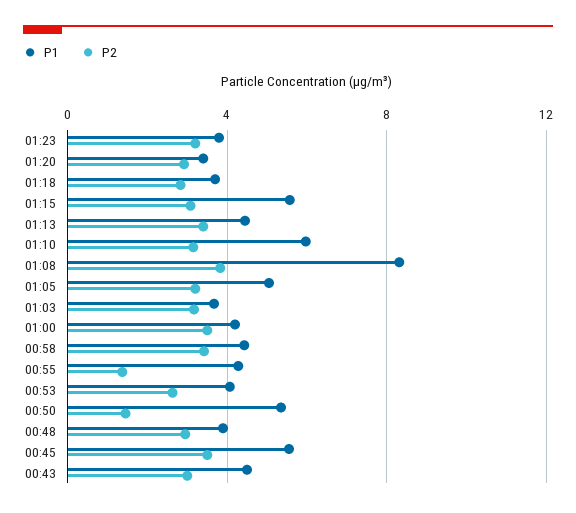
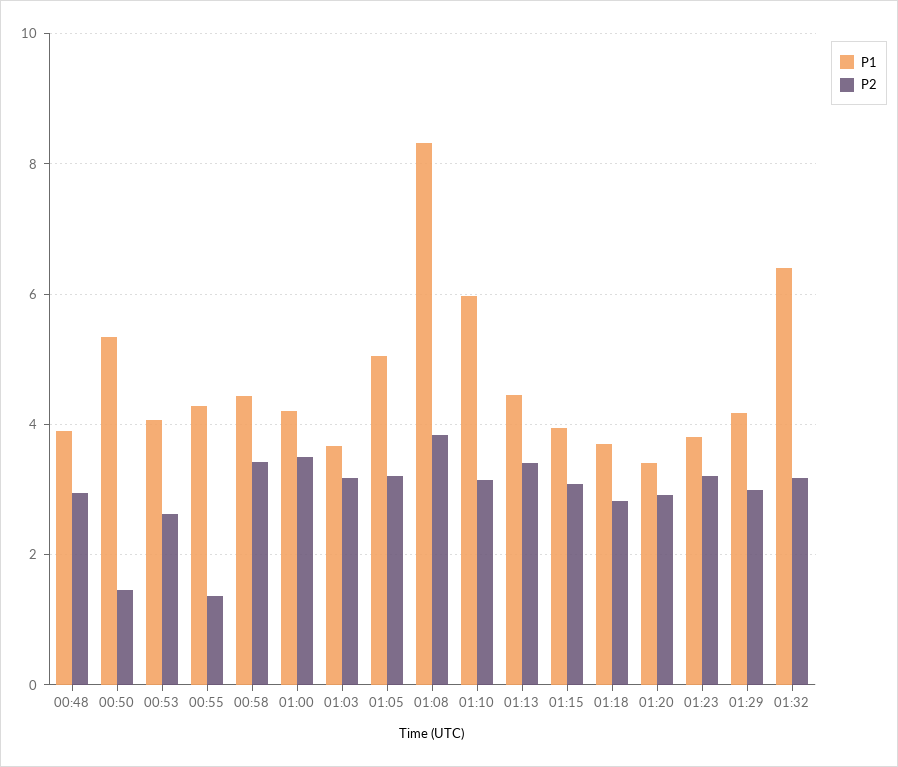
P1, 01:15: 5.5 -> 4
P1, 00:45: 5.5 -> none
P2, 00:45: 3.5 -> none
P1, 00:43: 4.5 -> none
P2, 00:43: 3 -> none
P1, 01:29: none -> 4.2
P2, 01:29: none -> 3
P1, 01:32: none -> 6.4
P2, 01:32: none -> 3.2

